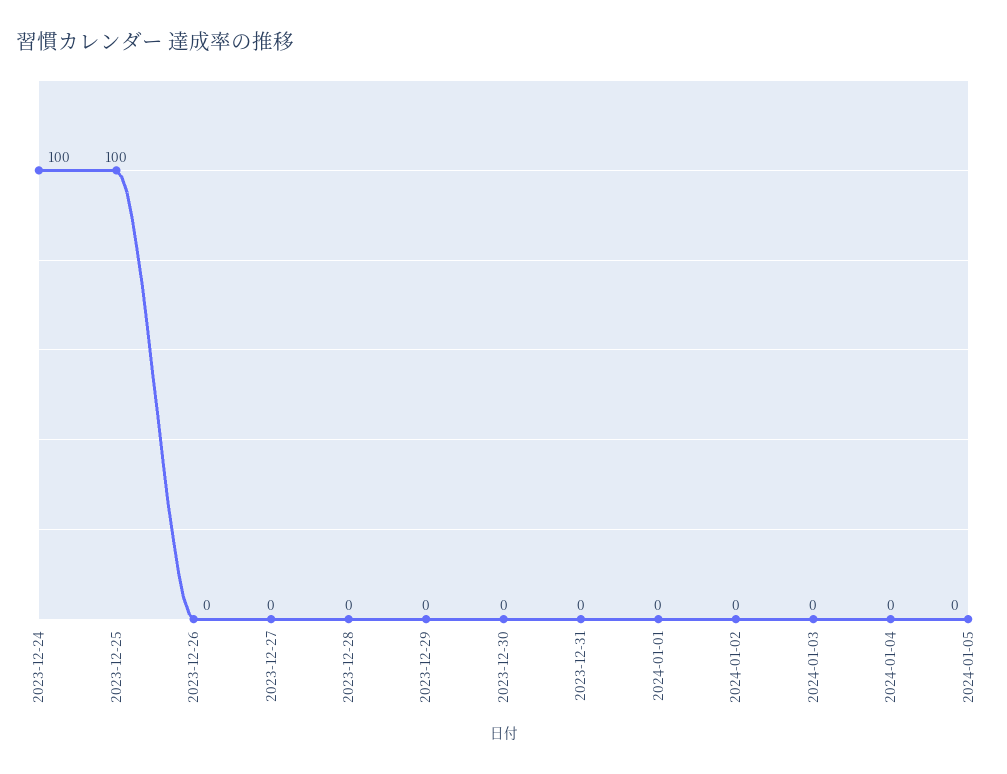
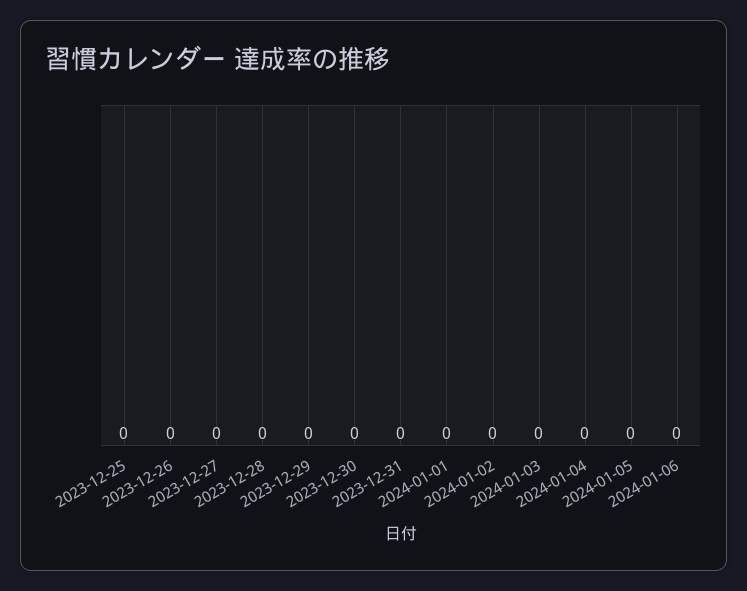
2023-12-24: 100 -> none
2023-12-25: 100 -> 0
2024-01-06: none -> 0

